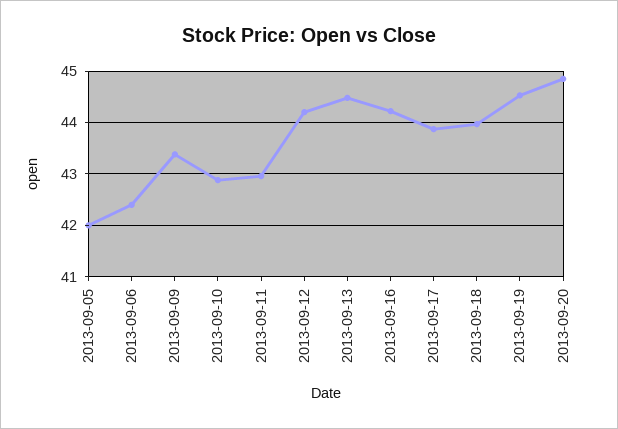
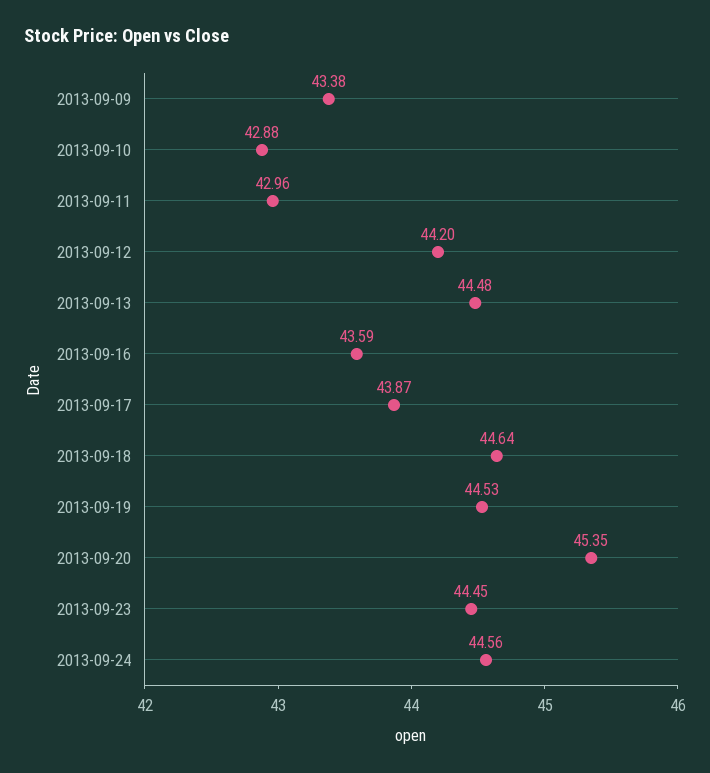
2013-09-05: 42 -> none
2013-09-06: 42.4 -> none
2013-09-16: 44.2 -> 43.59
2013-09-18: 44 -> 44.64
2013-09-20: 44.8 -> 45.35
2013-09-23: none -> 44.45
2013-09-24: none -> 44.56

